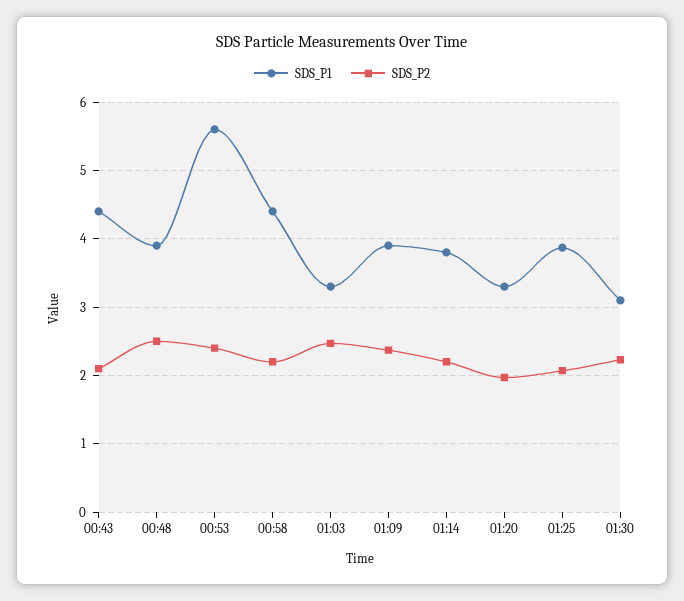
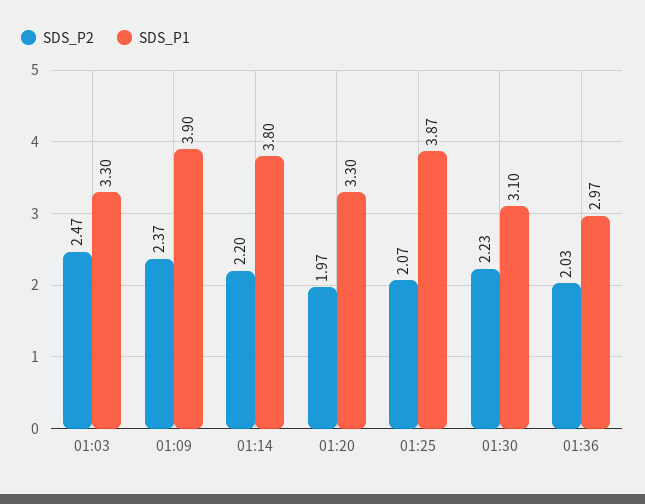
SDS_P1, 00:43: 4.4 -> none
SDS_P2, 00:43: 2.1 -> none
SDS_P1, 00:48: 3.9 -> none
SDS_P2, 00:48: 2.5 -> none
SDS_P1, 00:53: 5.6 -> none
SDS_P2, 00:53: 2.4 -> none
SDS_P1, 00:58: 4.4 -> none
SDS_P2, 00:58: 2.2 -> none
SDS_P2, 01:36: none -> 2.03
SDS_P1, 01:36: none -> 2.97

